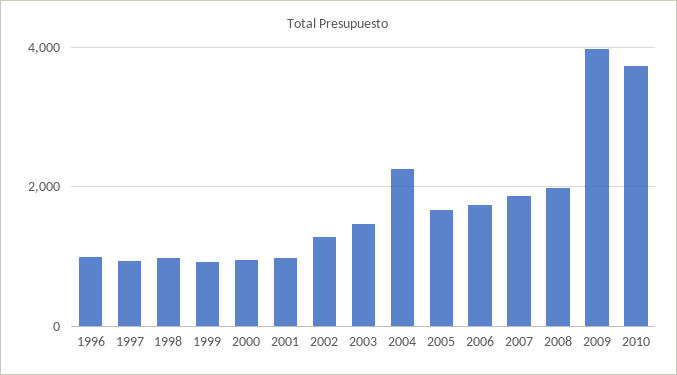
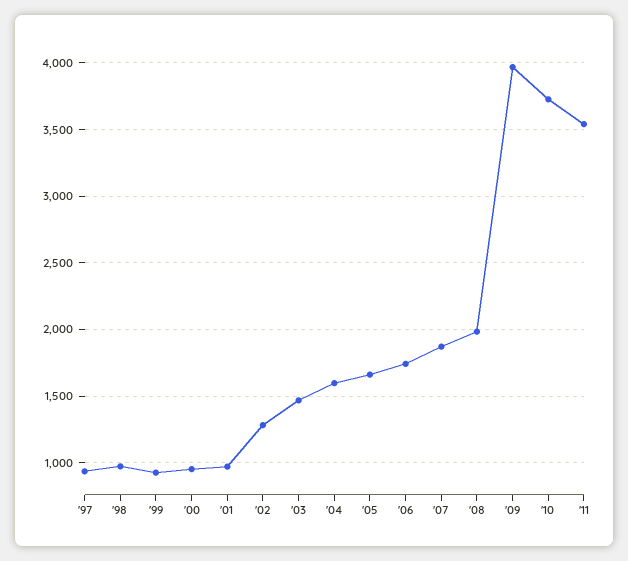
1996: 1000 -> none
2004: 2200 -> 1600
'11: none -> 3550

